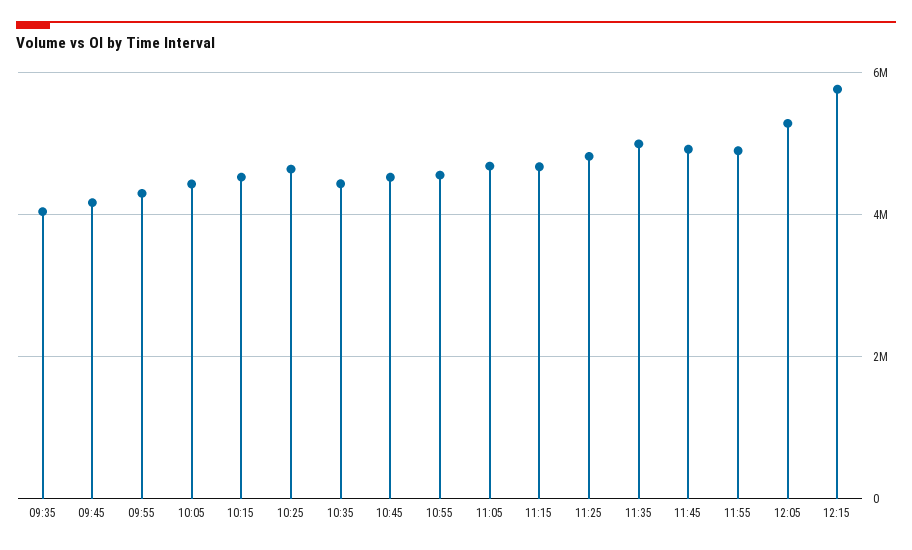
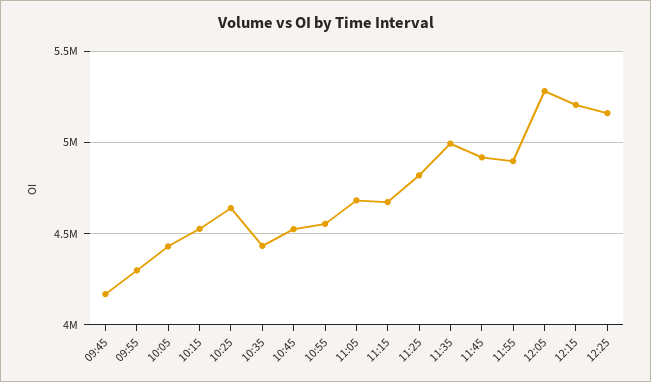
09:35: 4000000 -> none
12:15: 5800000 -> 5200000
12:25: none -> 5150000

